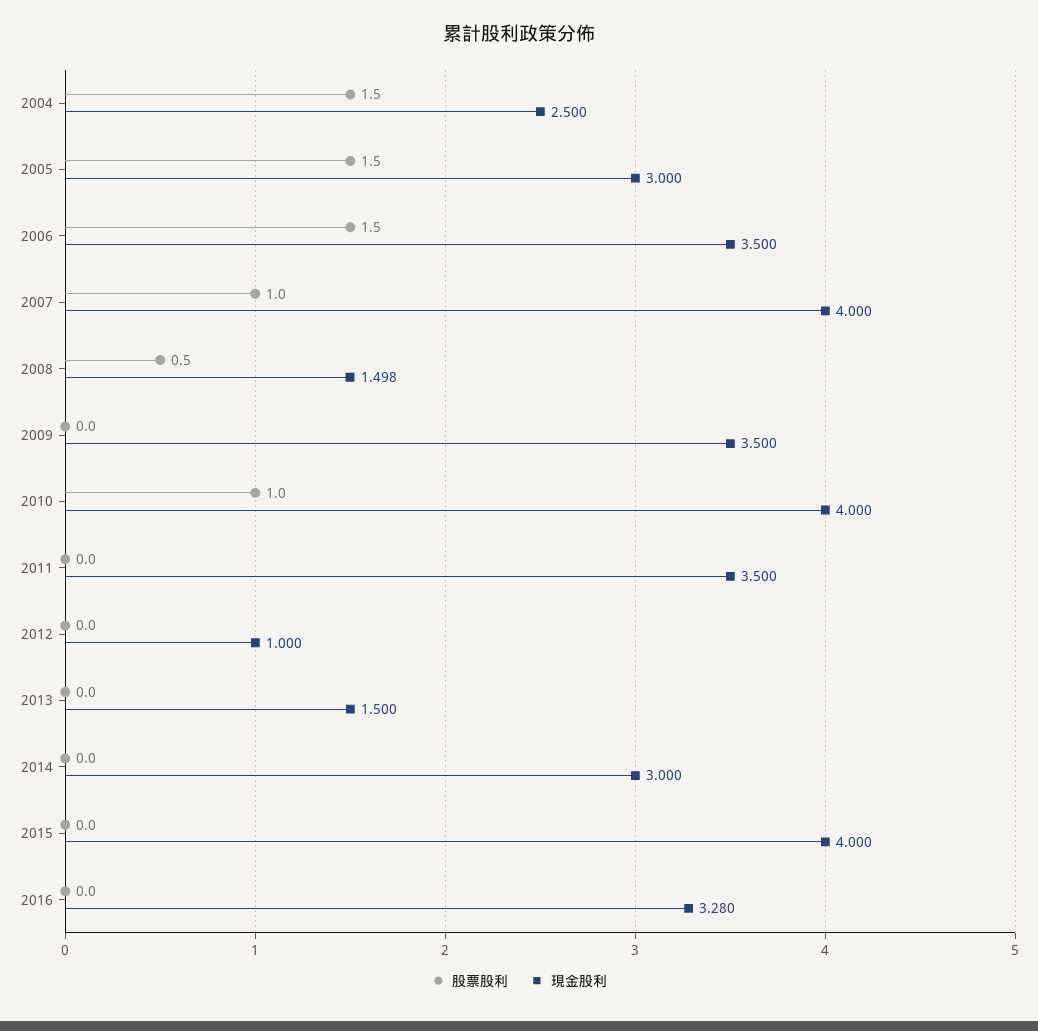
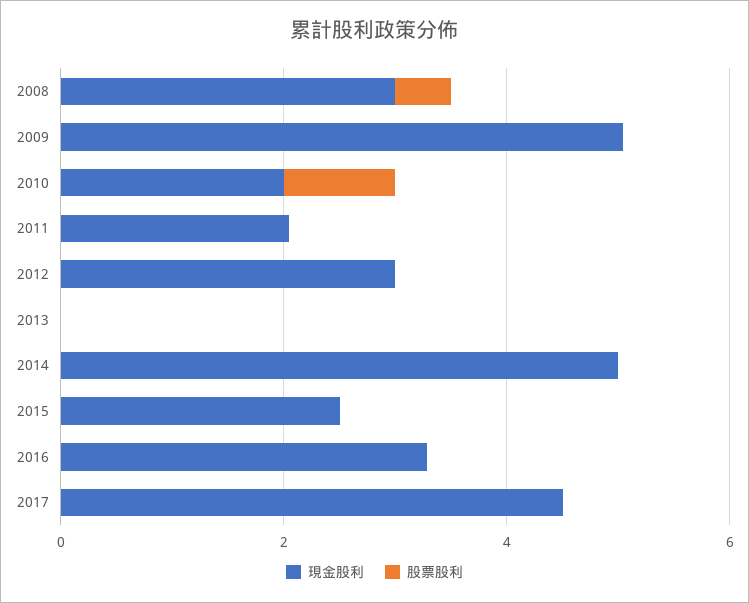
股票股利, 2004: 1.5 -> none
現金股利, 2004: 2.5 -> none
股票股利, 2005: 1.5 -> none
現金股利, 2005: 3 -> none
股票股利, 2006: 1.5 -> none
現金股利, 2006: 3.5 -> none
股票股利, 2007: 1 -> none
現金股利, 2007: 4 -> none
現金股利, 2008: 1.498 -> 3
現金股利, 2009: 3.5 -> 5
現金股利, 2010: 4 -> 2
現金股利, 2011: 3.5 -> 2
現金股利, 2012: 1 -> 3
現金股利, 2013: 1.5 -> 0
現金股利, 2014: 3 -> 5
現金股利, 2015: 4 -> 2.5
現金股利, 2017: none -> 4.5
股票股利, 2017: none -> 0

